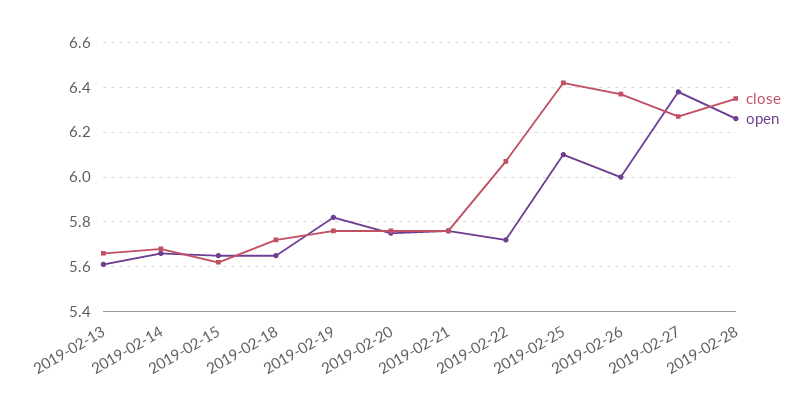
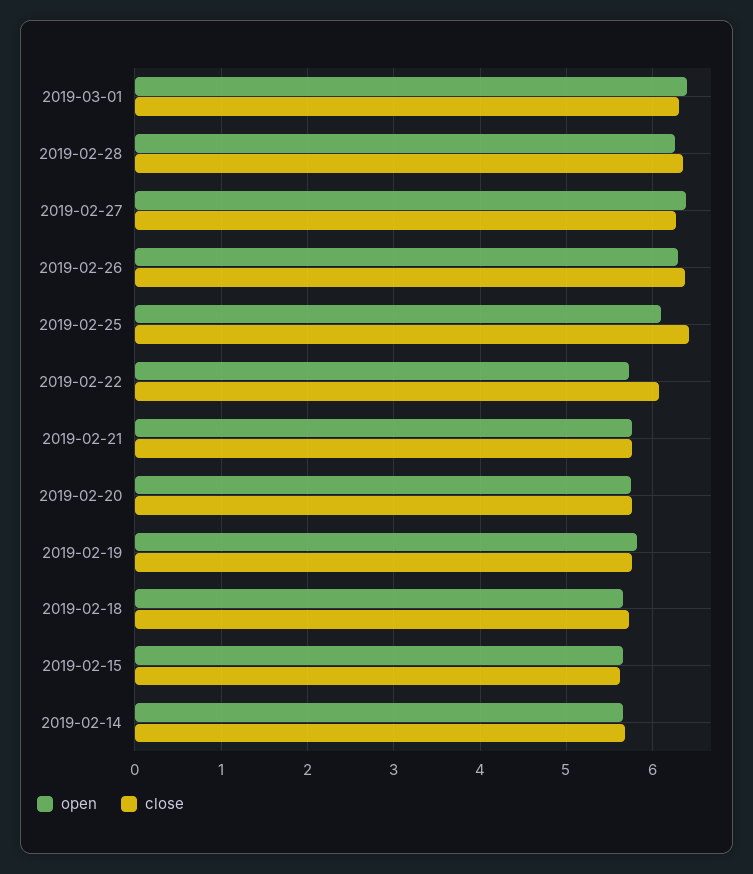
close, 2019-02-13: 5.65 -> none
open, 2019-02-13: 5.6 -> none
open, 2019-02-26: 6 -> 6.3
open, 2019-03-01: none -> 6.4
close, 2019-03-01: none -> 6.3

